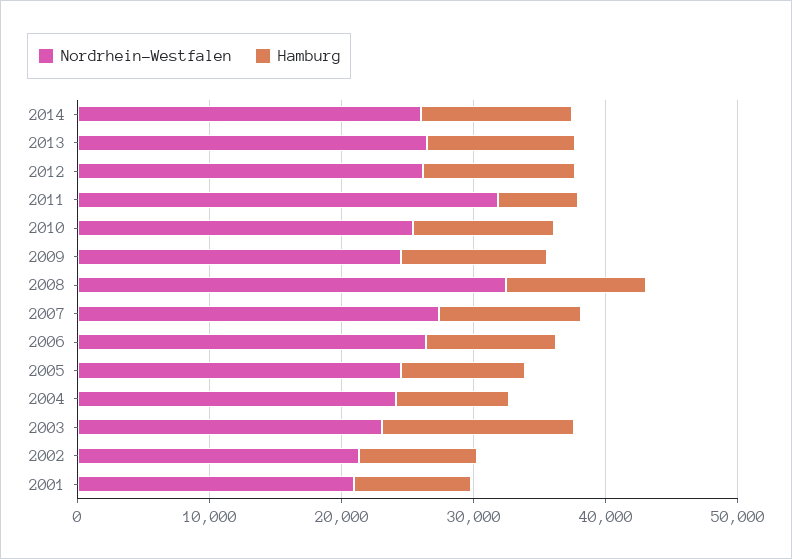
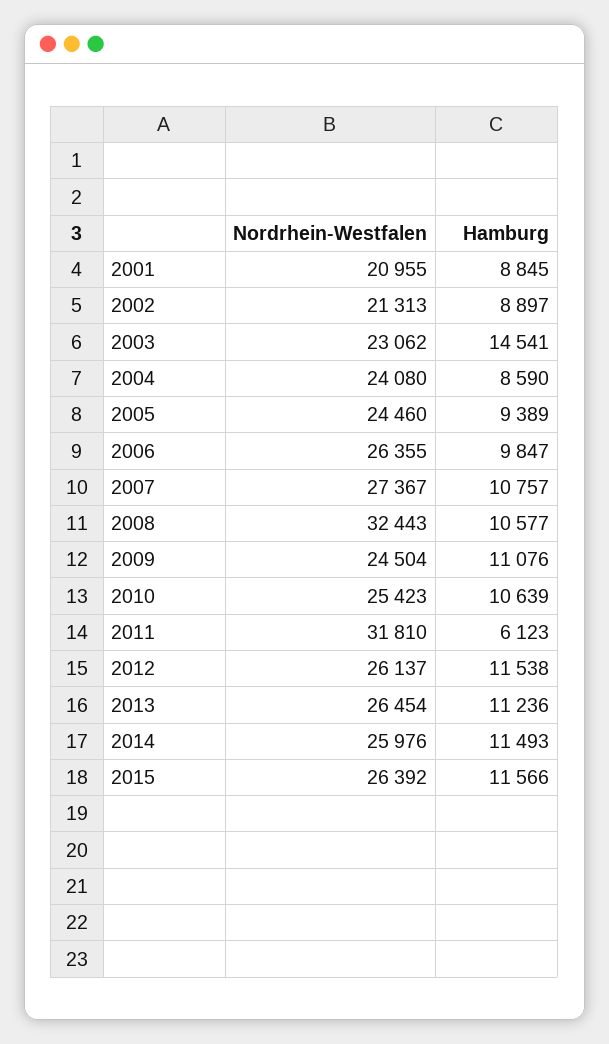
Nordrhein-Westfalen, 2015: none -> 26392
Hamburg, 2015: none -> 11566

